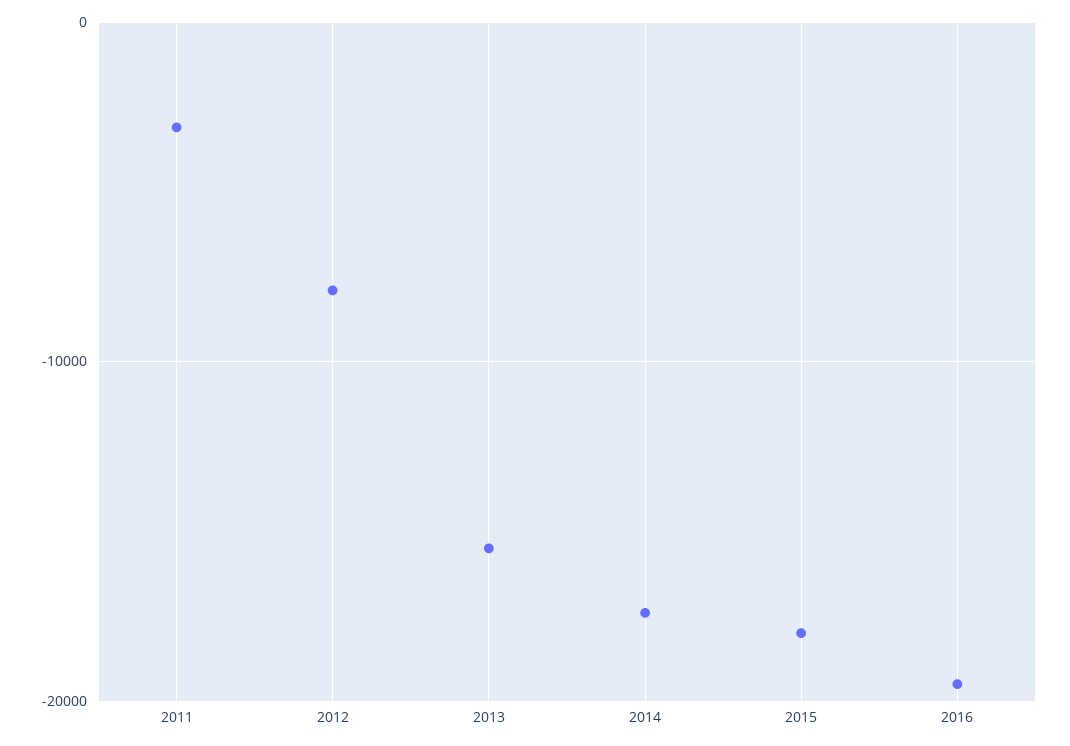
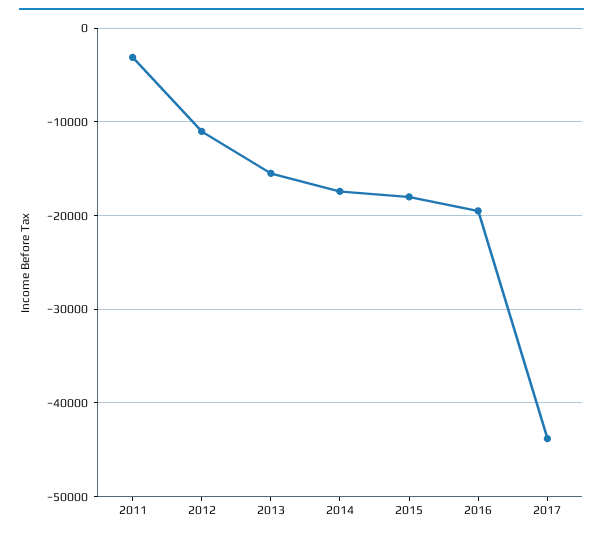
2012: -8000 -> -11000
2017: none -> -44000

